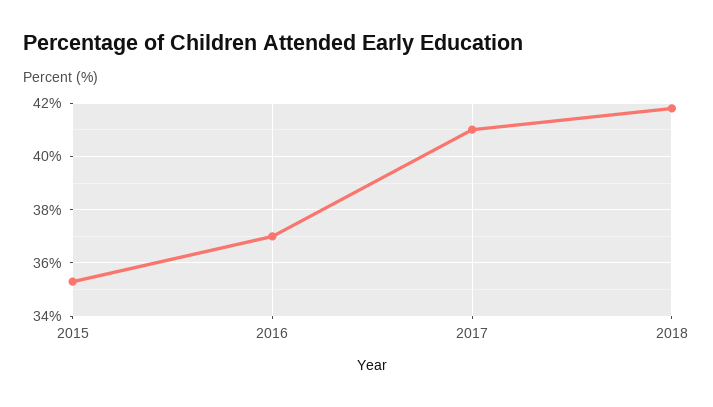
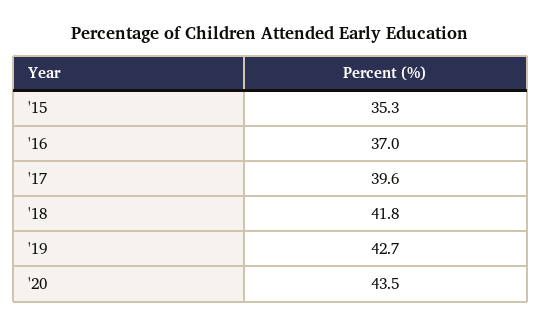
2017: 41 -> 39.6
'19: none -> 42.7
'20: none -> 43.5

